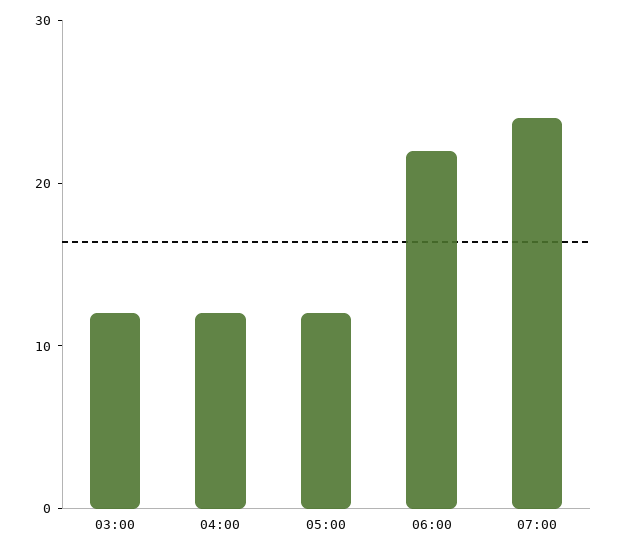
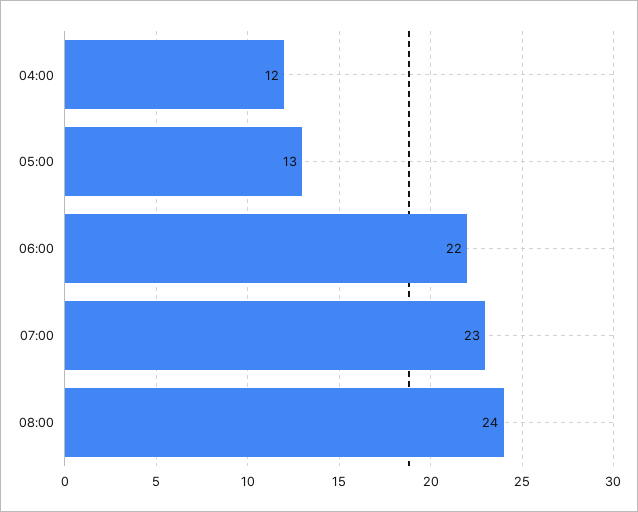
03:00: 12 -> none
05:00: 12 -> 13
07:00: 24 -> 23
08:00: none -> 24

